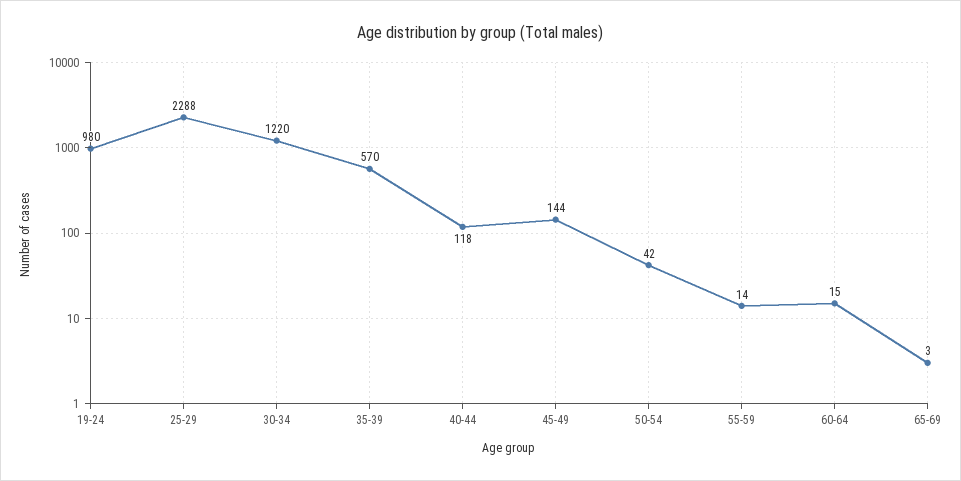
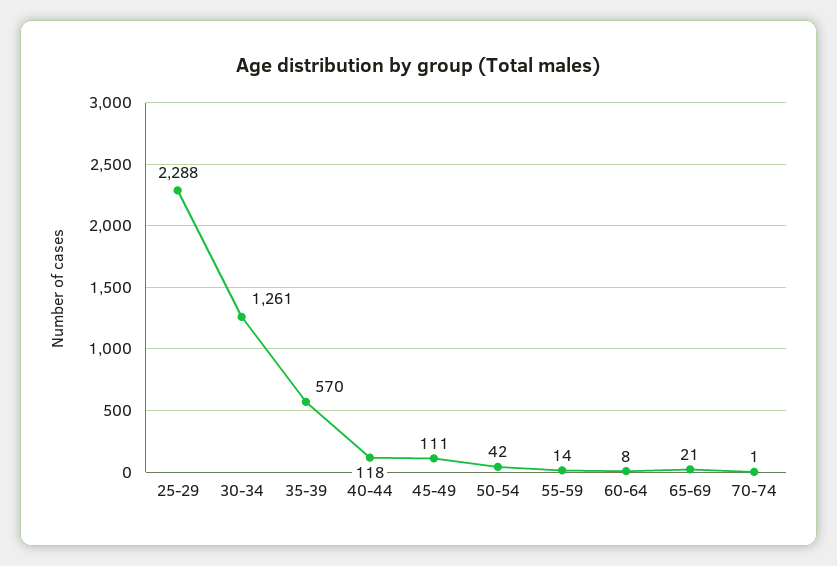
19-24: 980 -> none
30-34: 1220 -> 1261
45-49: 144 -> 111
60-64: 15 -> 8
65-69: 3 -> 21
70-74: none -> 1

